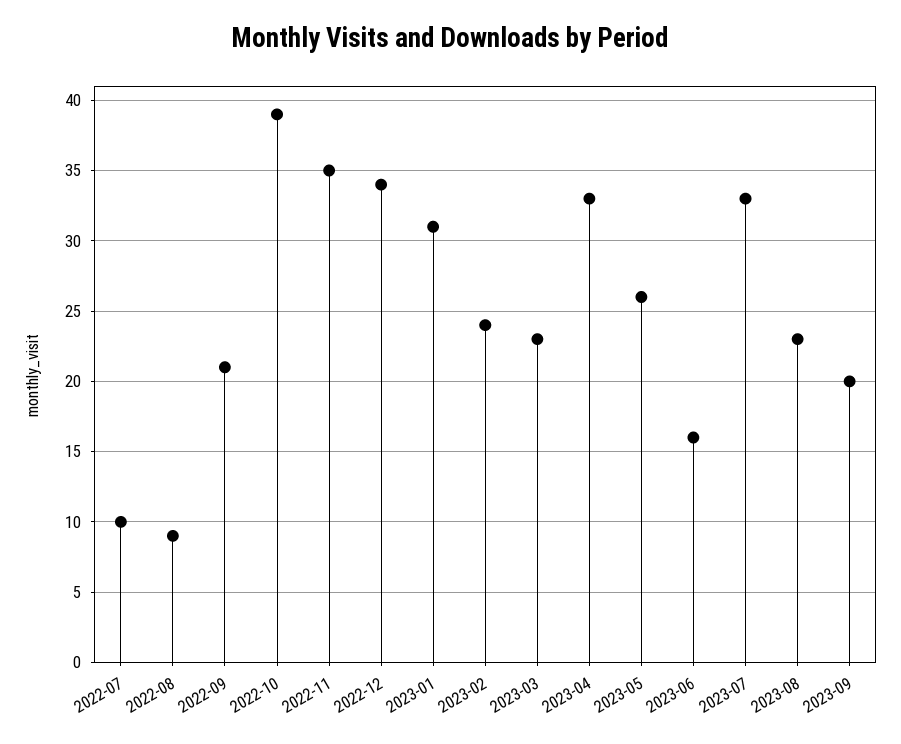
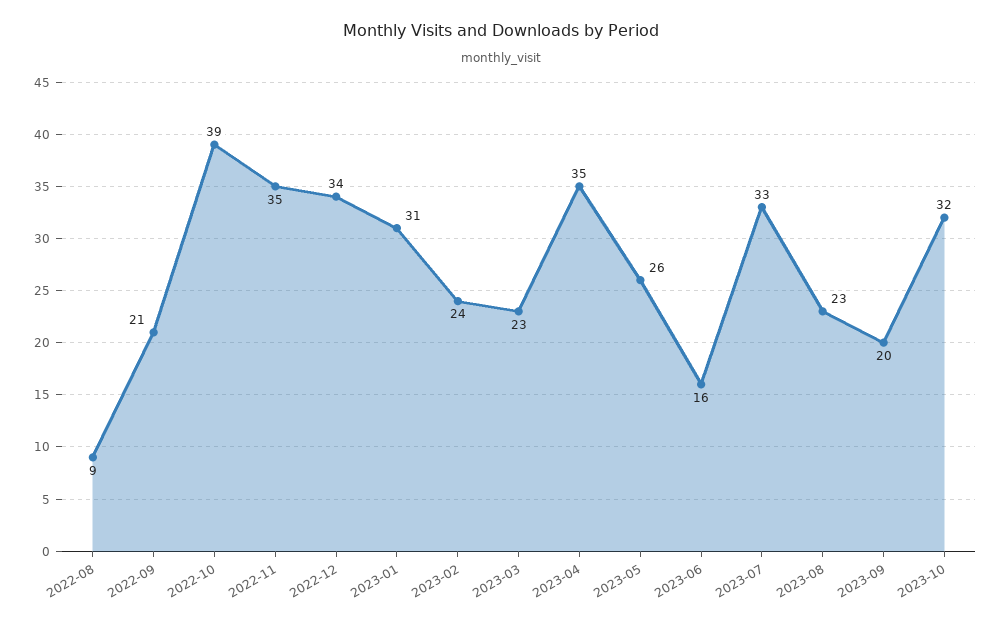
2022-07: 10 -> none
2023-04: 33 -> 35
2023-10: none -> 32

